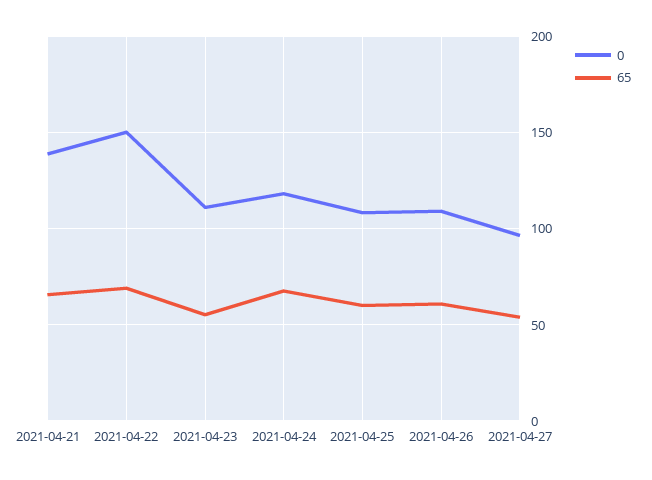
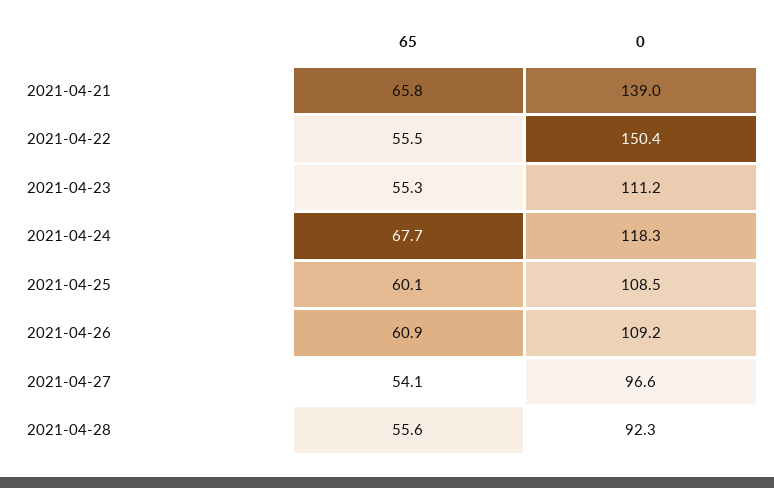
65, 2021-04-22: 70 -> 55.5
65, 2021-04-28: none -> 55.6
0, 2021-04-28: none -> 92.3

